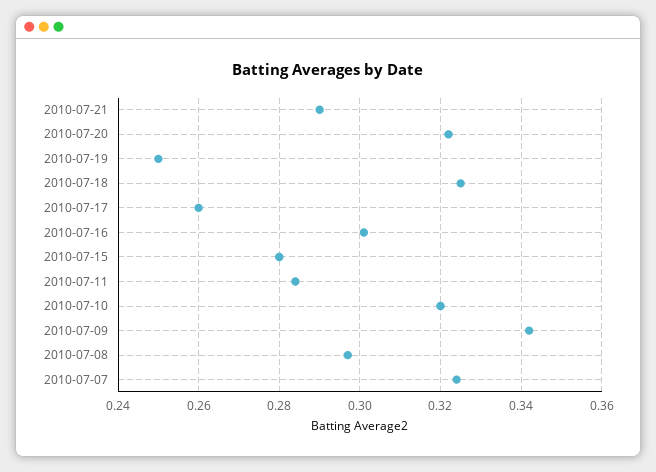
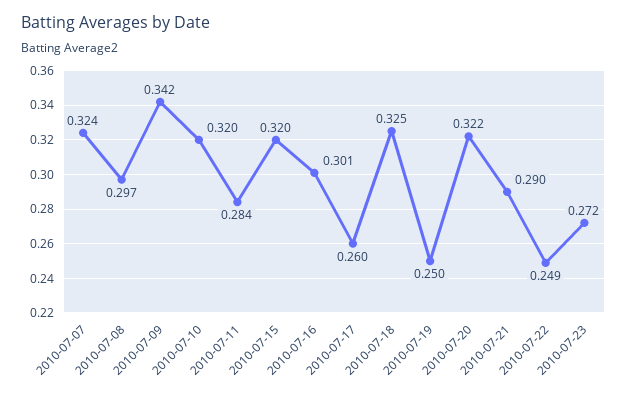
2010-07-15: 0.28 -> 0.32
2010-07-22: none -> 0.249
2010-07-23: none -> 0.272

